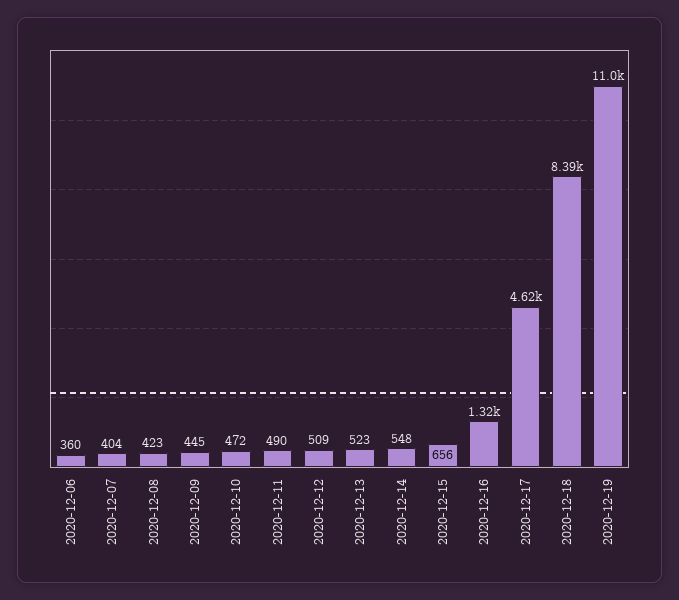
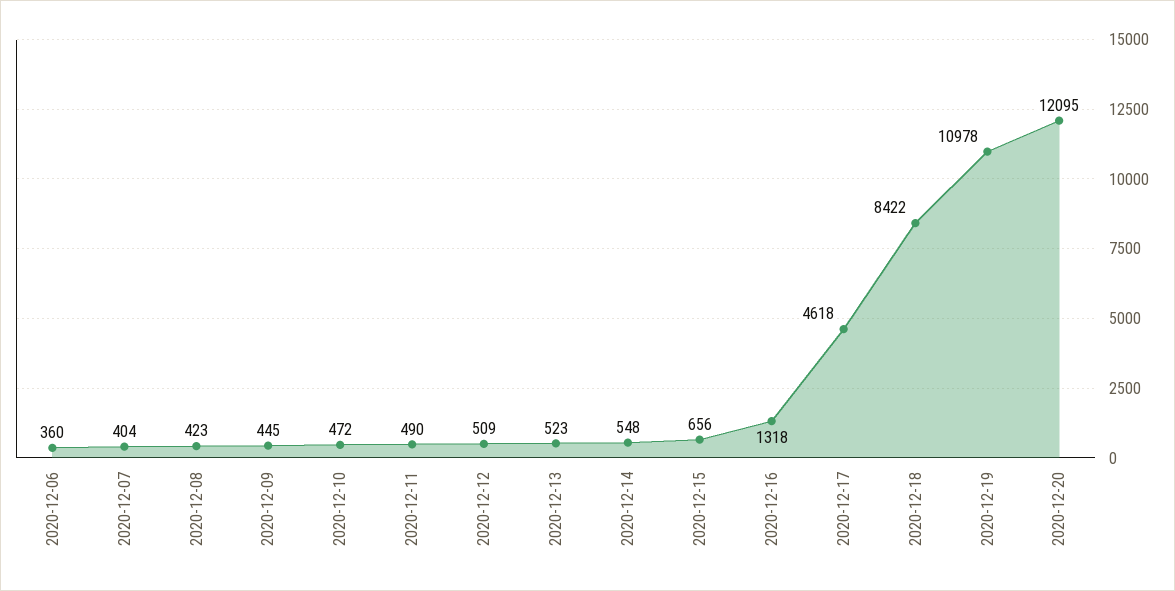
2020-12-18: 8390 -> 8422
2020-12-20: none -> 12095

